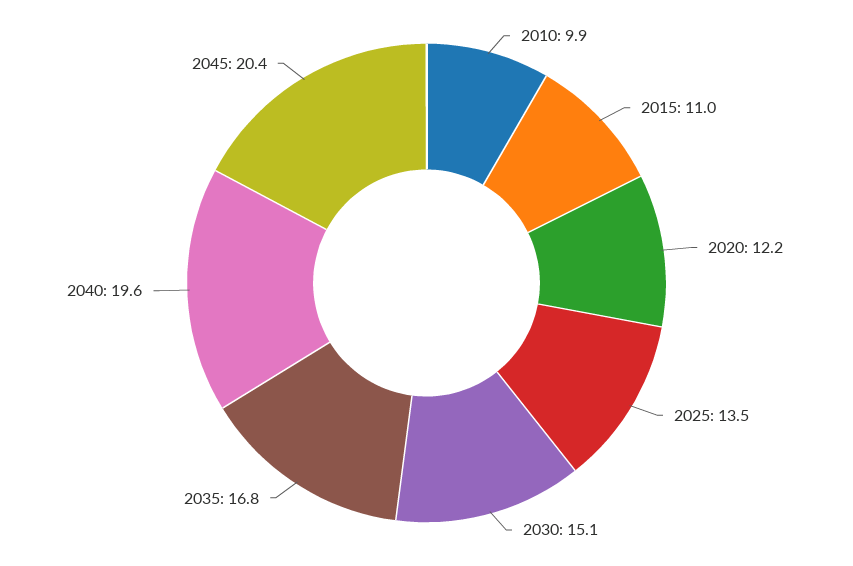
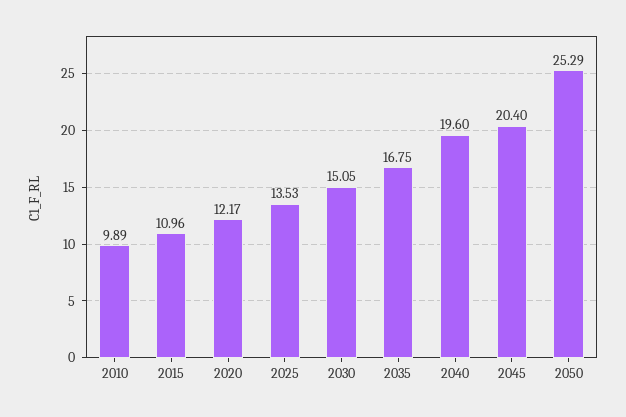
2050: none -> 25.29

